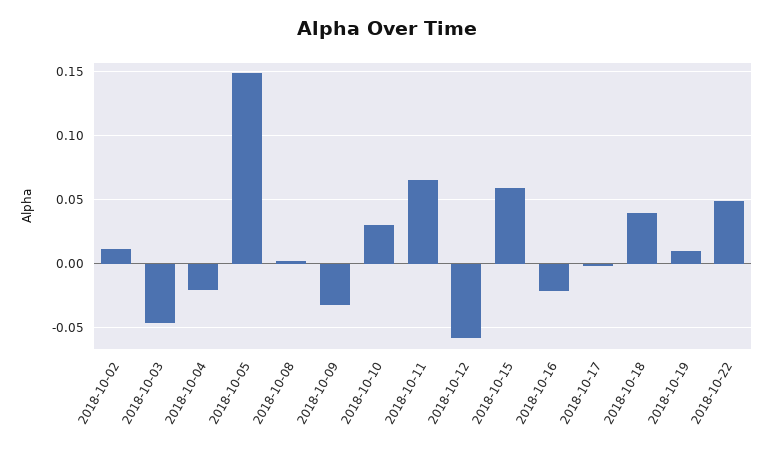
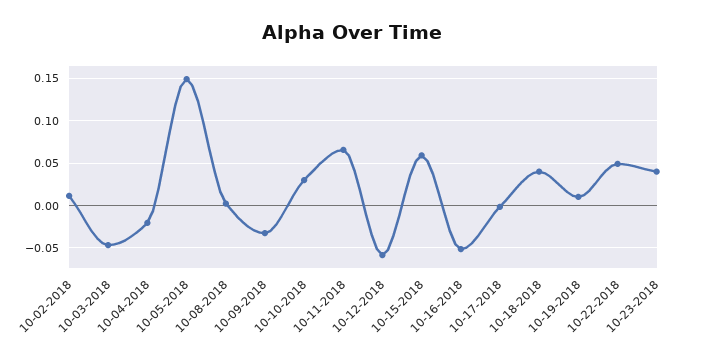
2018-10-16: -0.02 -> -0.05
10-23-2018: none -> 0.04

